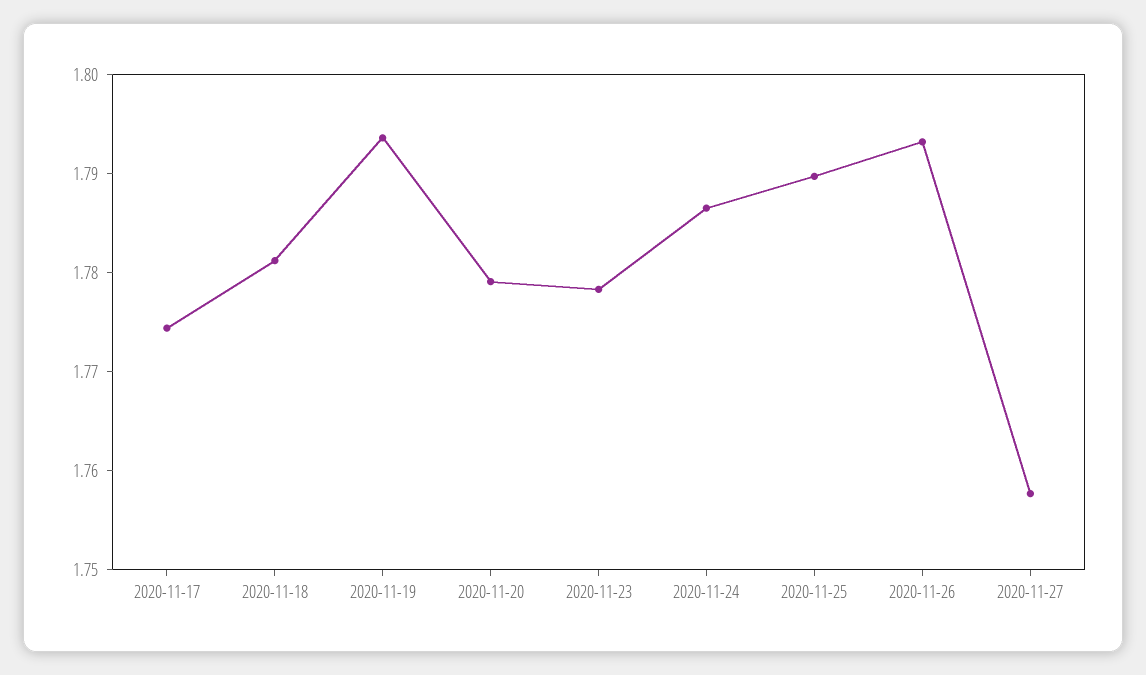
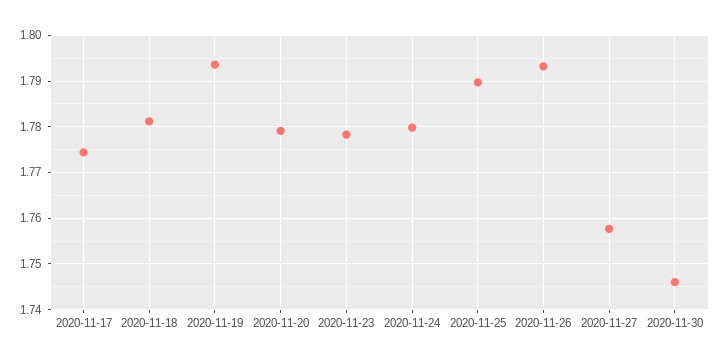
2020-11-24: 1.786 -> 1.78
2020-11-30: none -> 1.746

